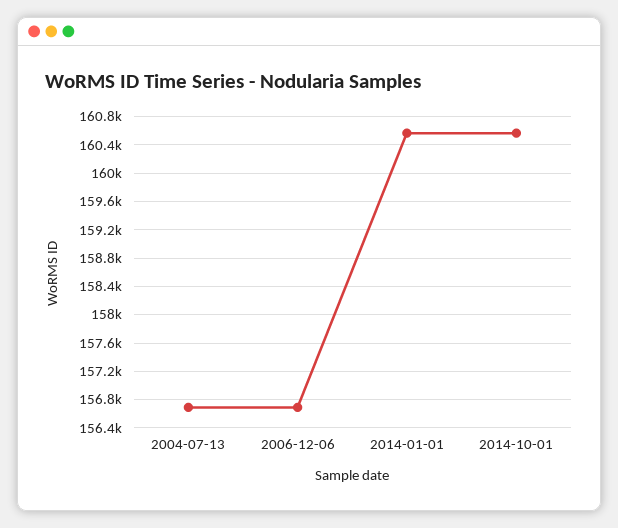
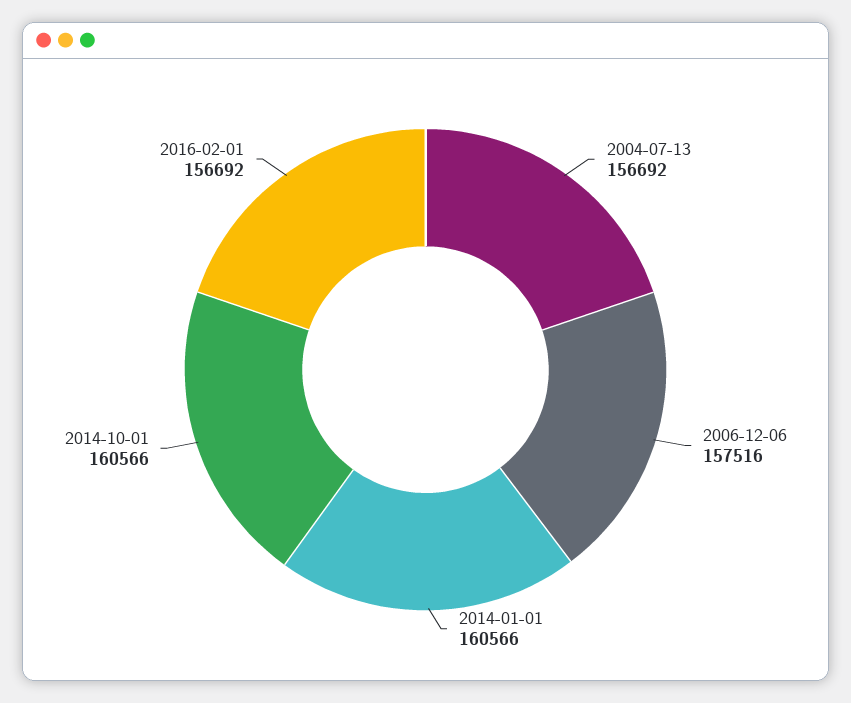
2006-12-06: 156700 -> 157516
2016-02-01: none -> 156692

